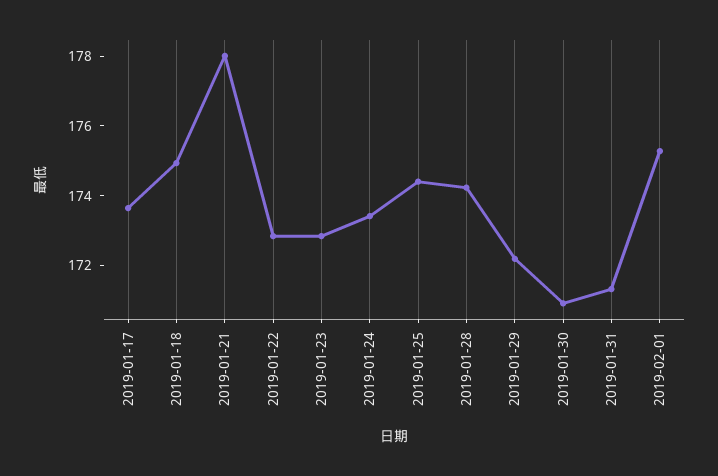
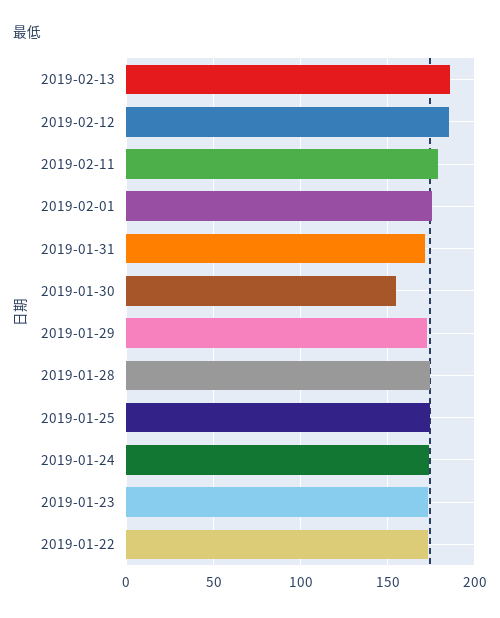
2019-01-17: 173.5 -> none
2019-01-18: 175 -> none
2019-01-21: 178 -> none
2019-01-30: 171 -> 155
2019-02-13: none -> 185
2019-02-12: none -> 185
2019-02-11: none -> 180

